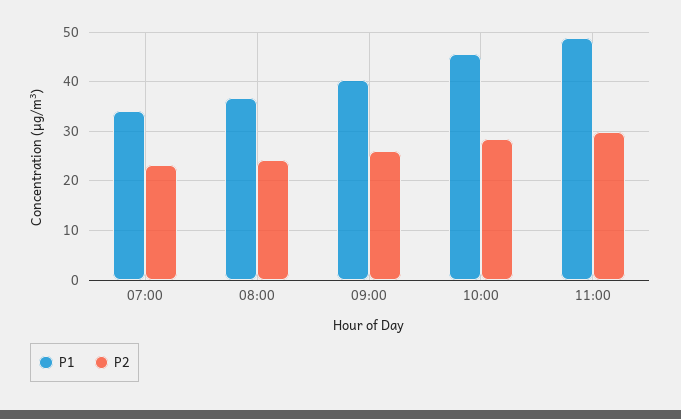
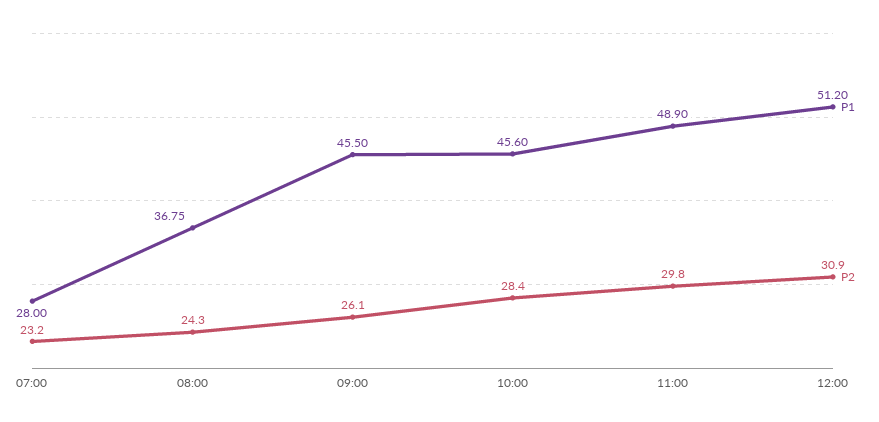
P1, 07:00: 34 -> 28
P1, 09:00: 40 -> 45.5
P1, 12:00: none -> 51.2
P2, 12:00: none -> 30.9

